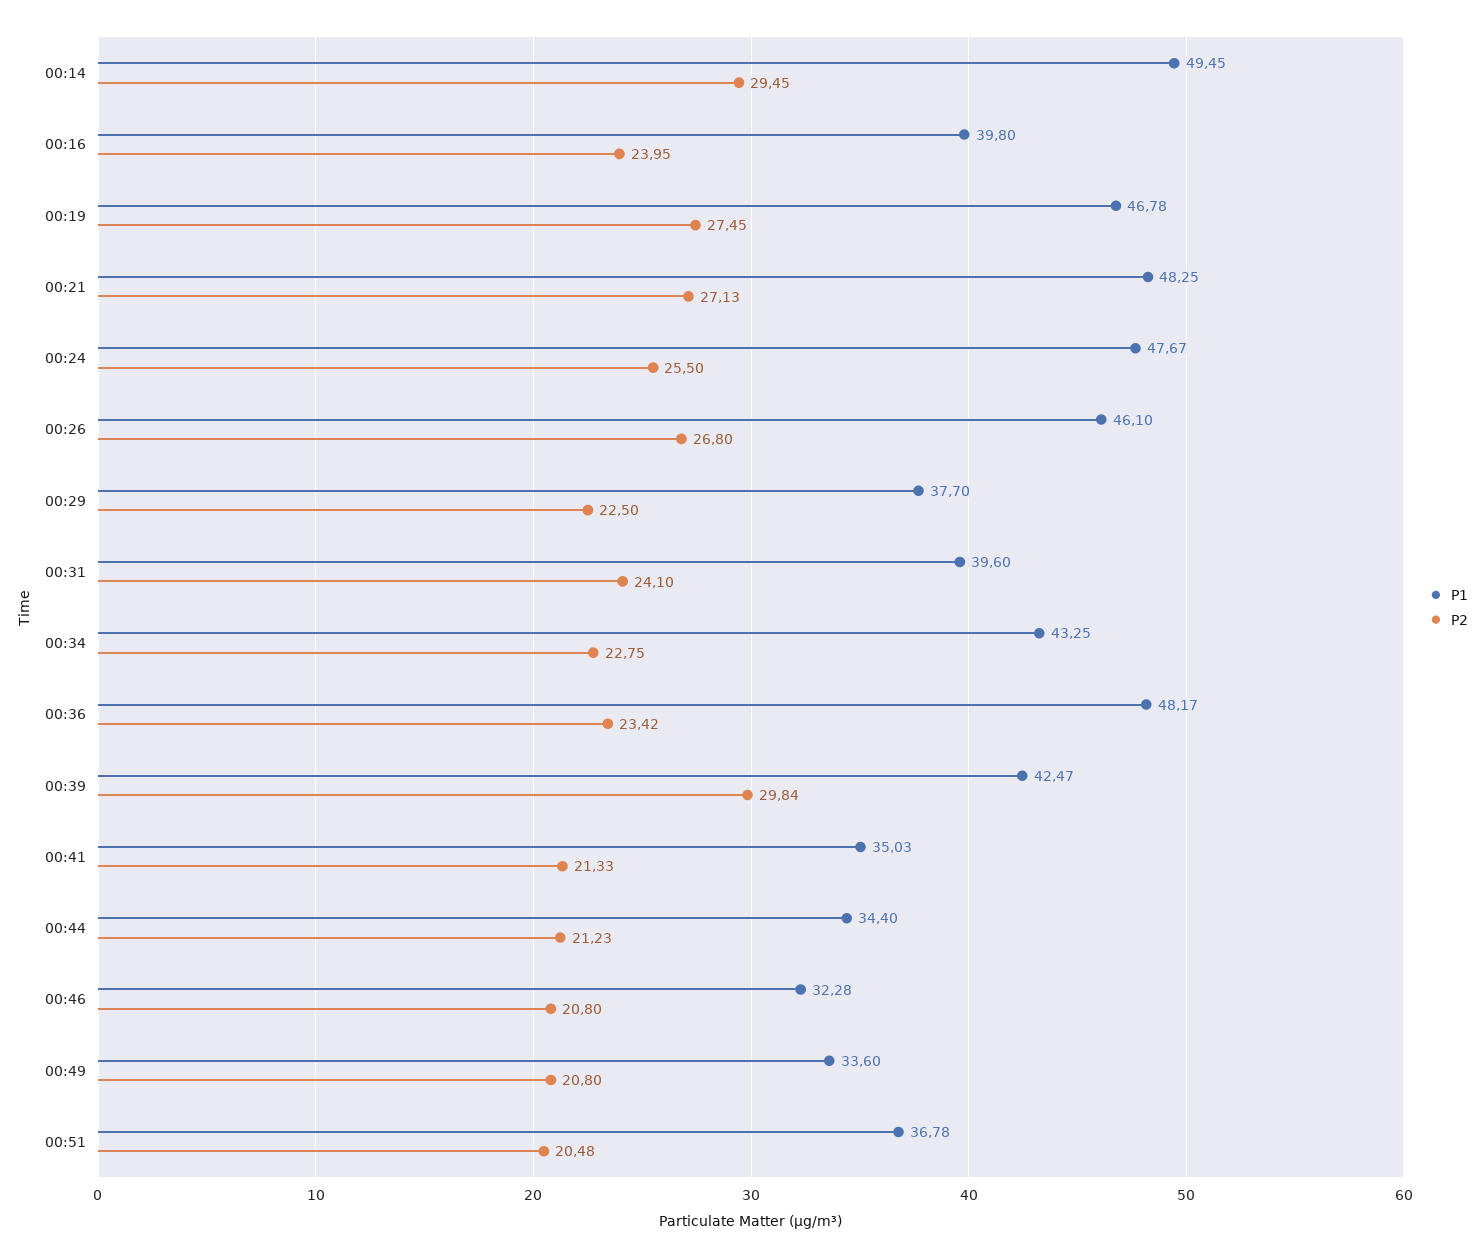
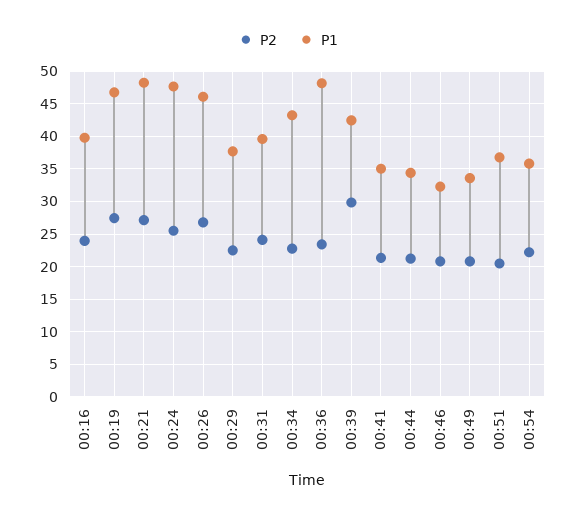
P1, 00:14: 49.45 -> none
P2, 00:14: 29.45 -> none
P2, 00:54: none -> 22
P1, 00:54: none -> 36

